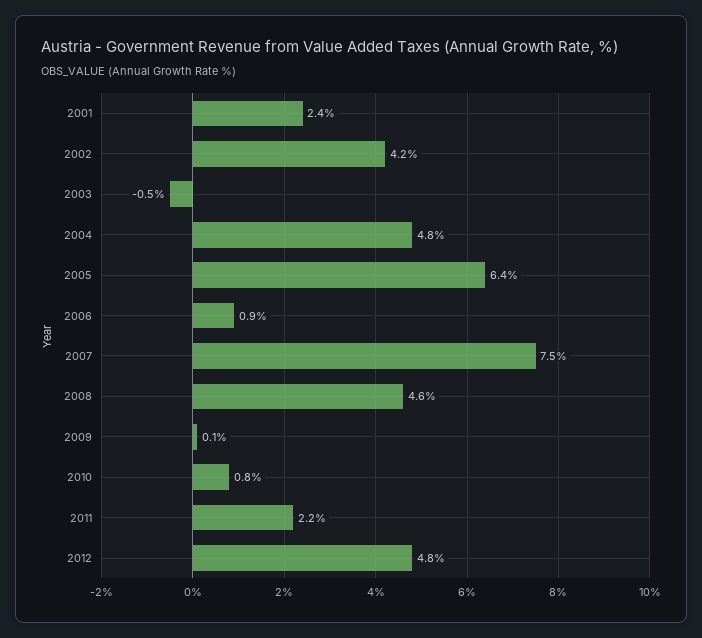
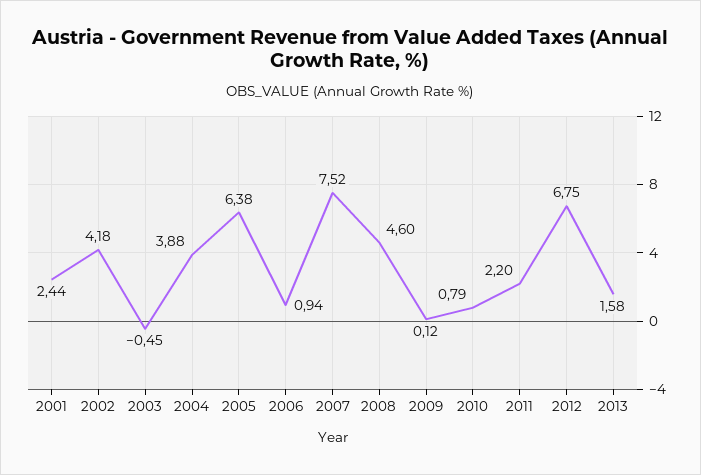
2004: 4.8 -> 3.88
2012: 4.8 -> 6.75
2013: none -> 1.58

